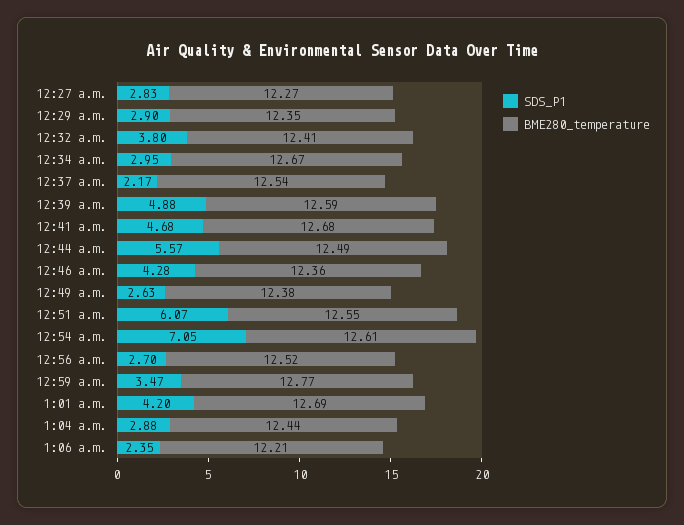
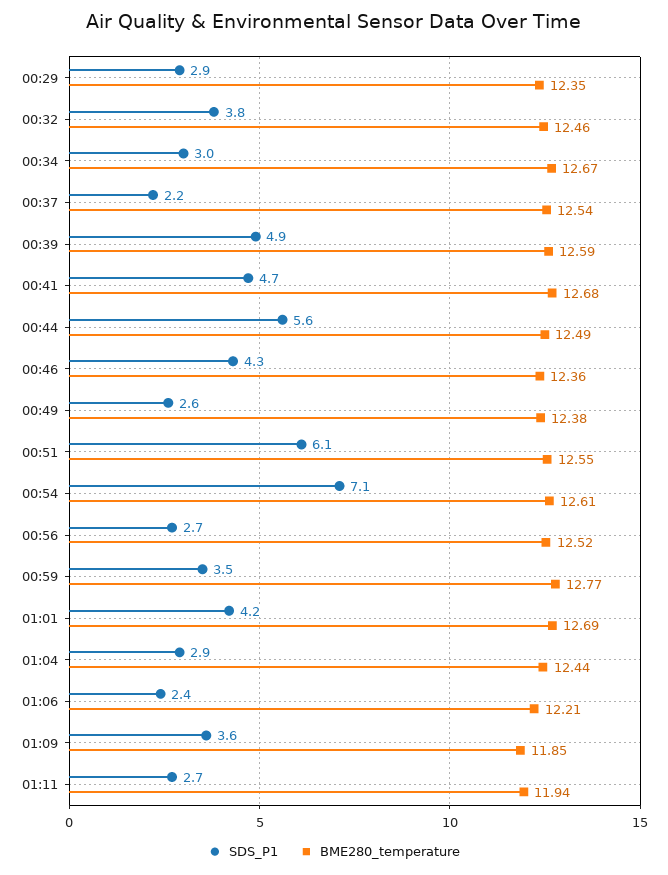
SDS_P1, 12:27 a.m.: 2.83 -> none
BME280_temperature, 12:27 a.m.: 12.27 -> none
BME280_temperature, 12:32 a.m.: 12.41 -> 12.46
SDS_P1, 01:09: none -> 3.6
BME280_temperature, 01:09: none -> 11.85
SDS_P1, 01:11: none -> 2.7
BME280_temperature, 01:11: none -> 11.94

